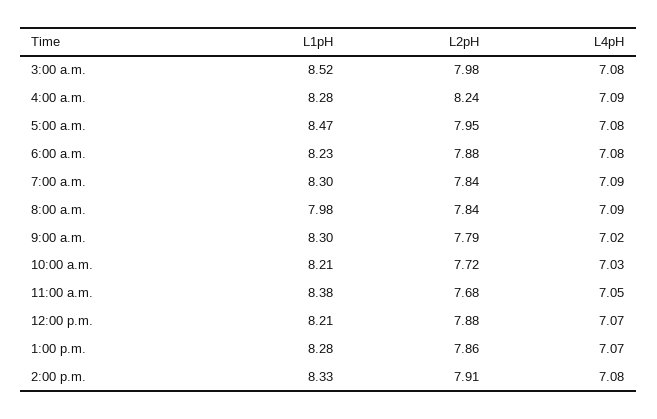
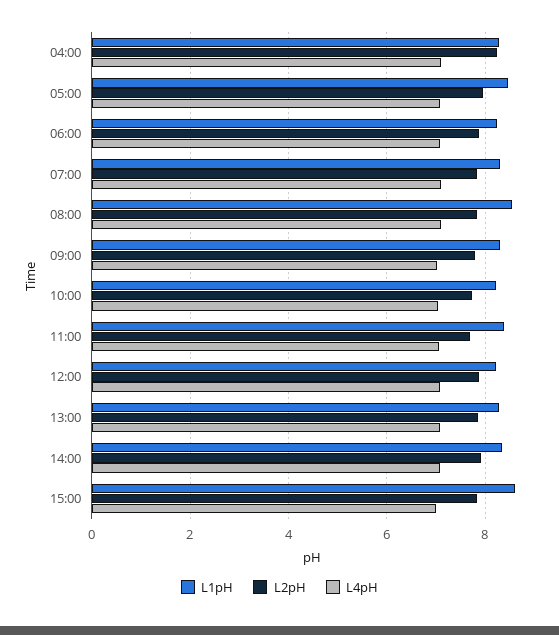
L1pH, 3:00 a.m.: 8.52 -> none
L2pH, 3:00 a.m.: 7.98 -> none
L4pH, 3:00 a.m.: 7.08 -> none
L1pH, 8:00 a.m.: 7.98 -> 8.6
L1pH, 15:00: none -> 8.6
L2pH, 15:00: none -> 7.8
L4pH, 15:00: none -> 7

